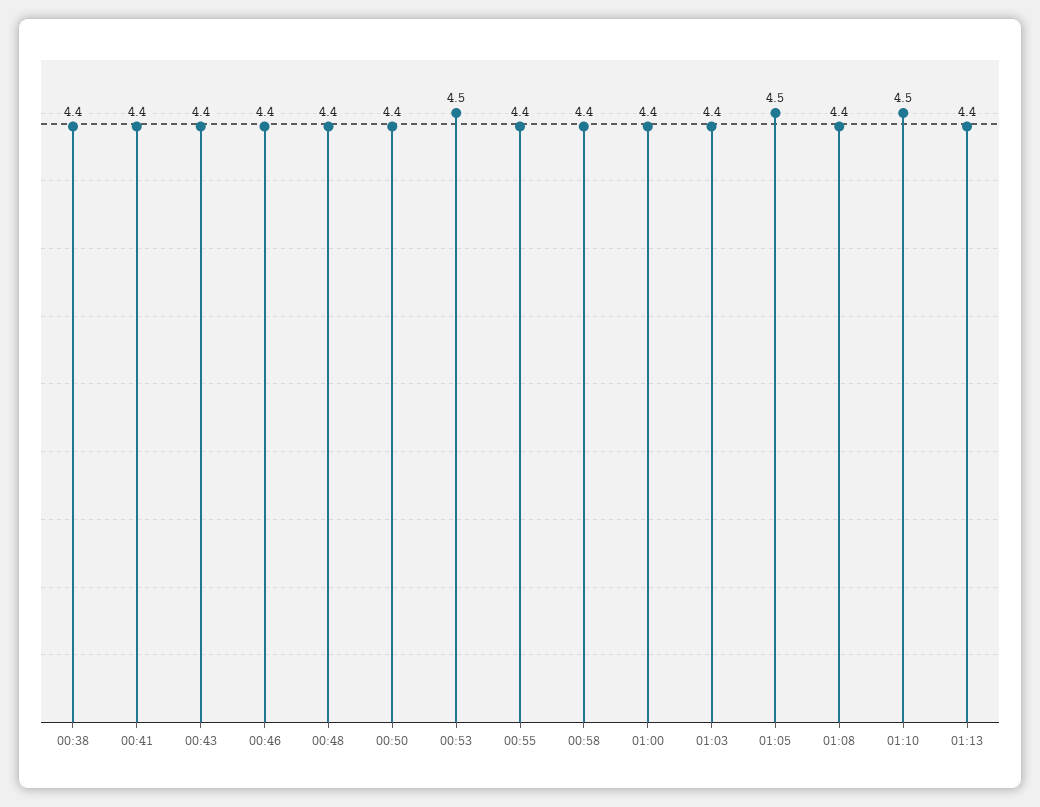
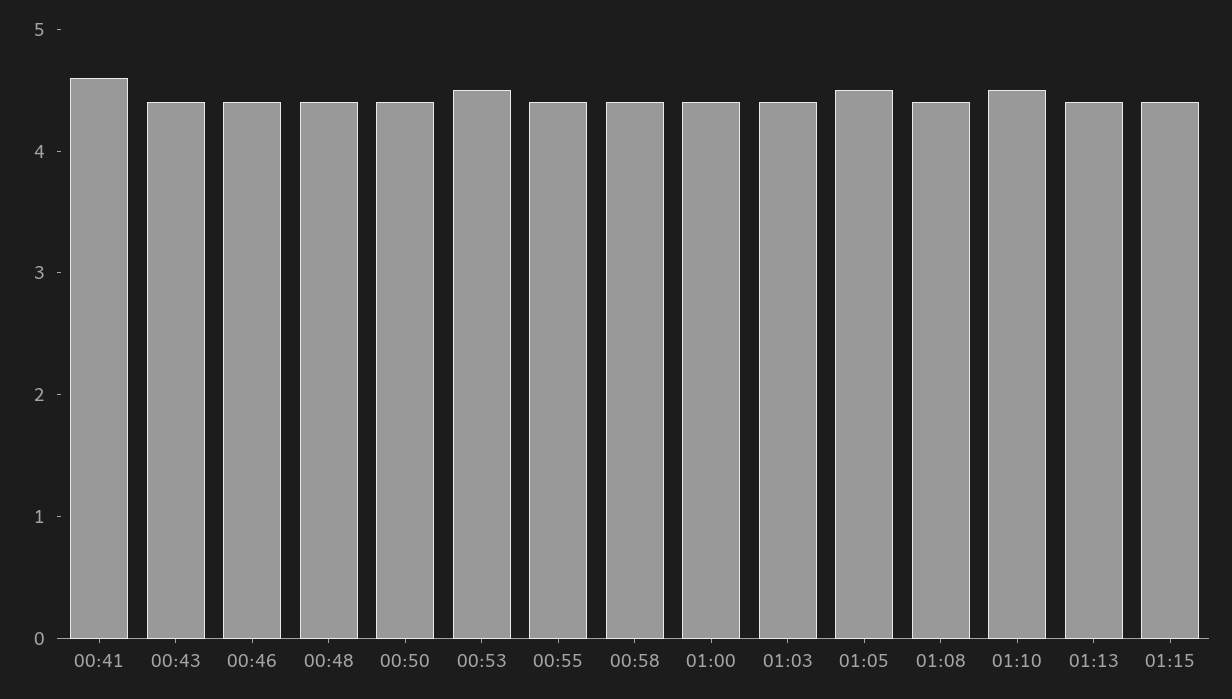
00:38: 4.4 -> none
00:41: 4.4 -> 4.6
01:15: none -> 4.4

